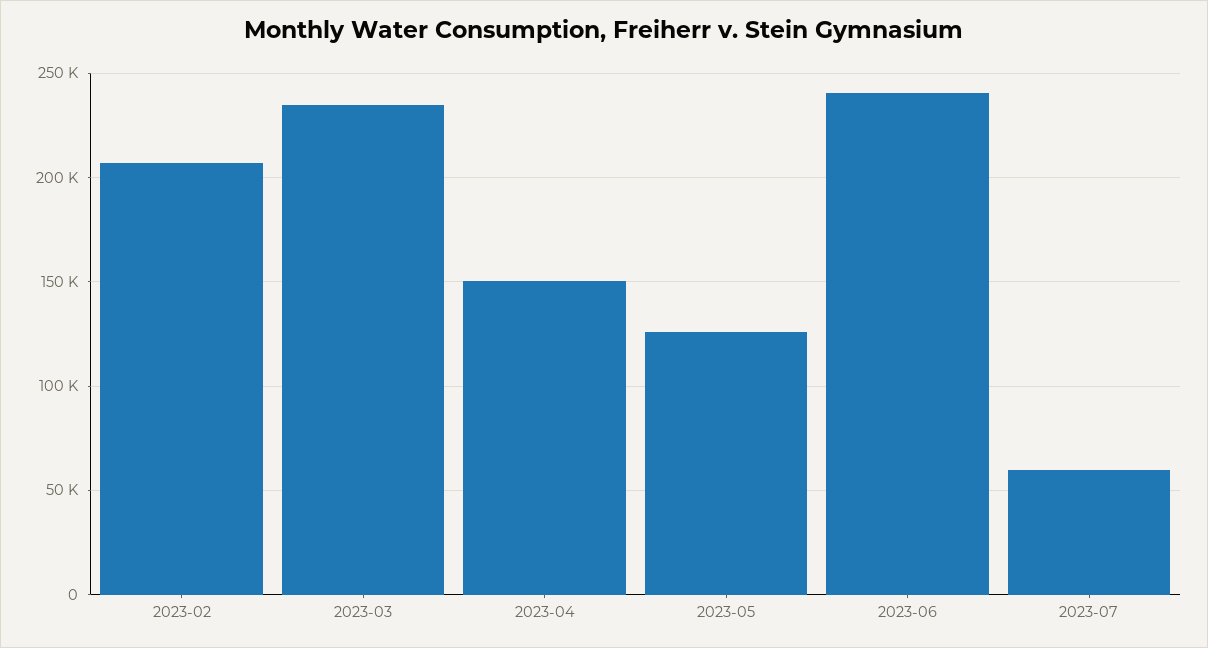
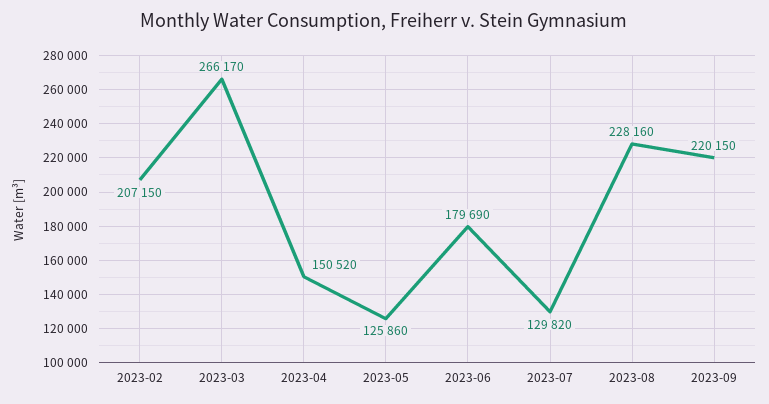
2023-03: 235000 -> 266170
2023-06: 240000 -> 179690
2023-07: 60000 -> 129820
2023-08: none -> 228160
2023-09: none -> 220150

